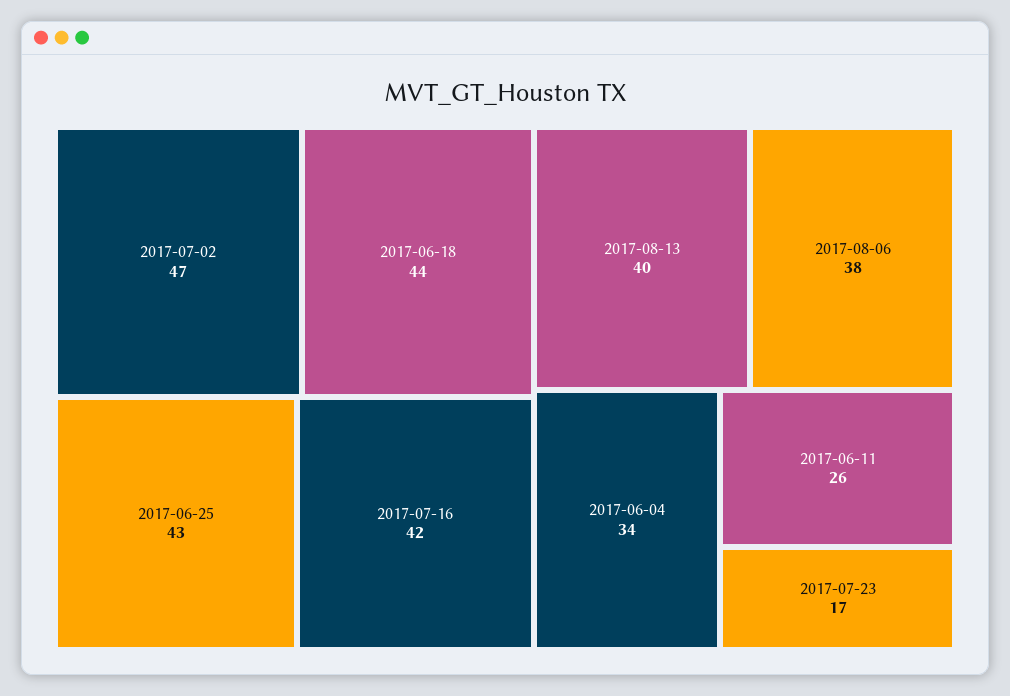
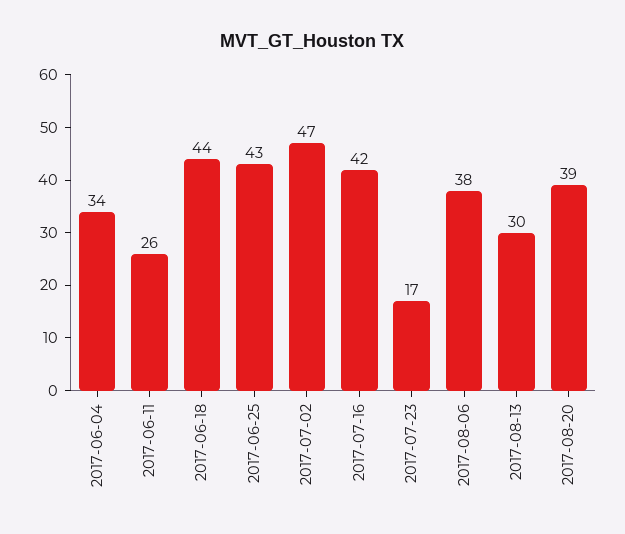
2017-08-13: 40 -> 30
2017-08-20: none -> 39

